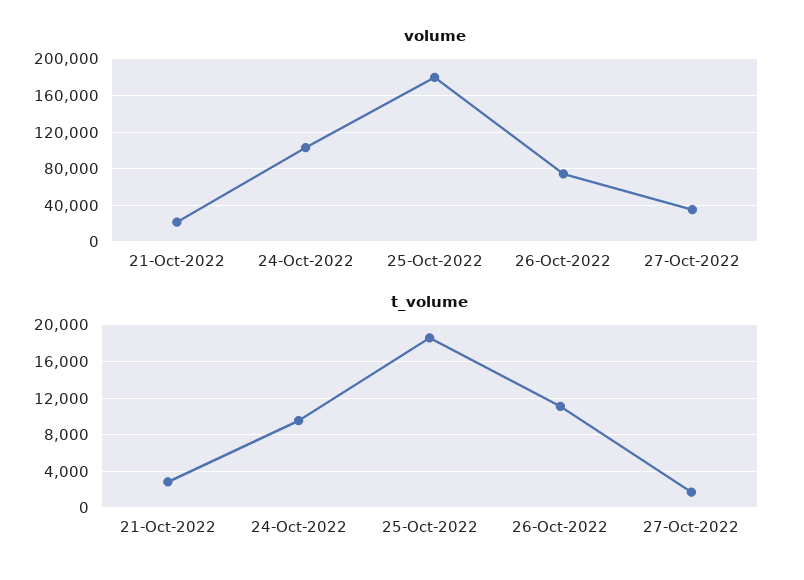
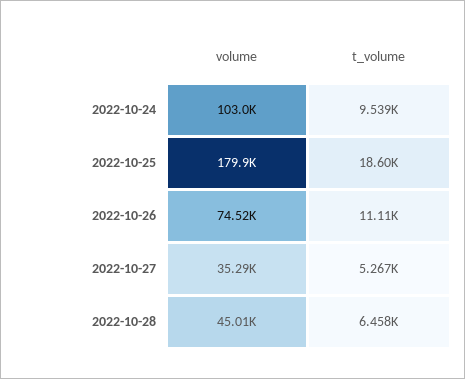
volume, 21-Oct-2022: 20000 -> none
t_volume, 21-Oct-2022: 3000 -> none
t_volume, 27-Oct-2022: 2000 -> 5267
volume, 2022-10-28: none -> 45010
t_volume, 2022-10-28: none -> 6458

